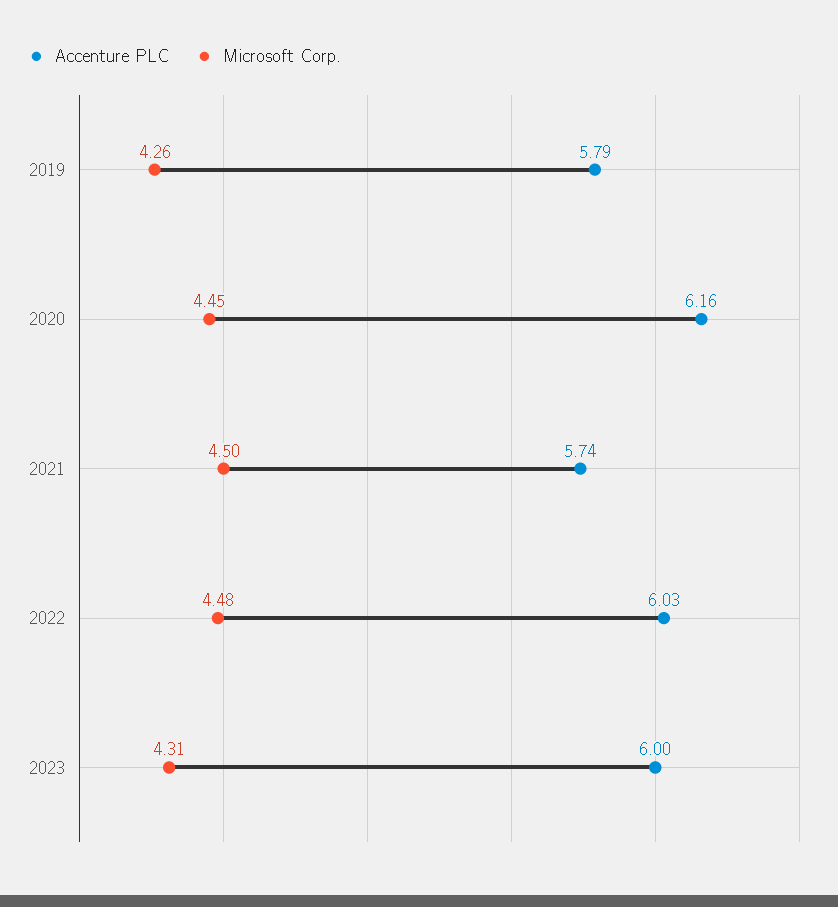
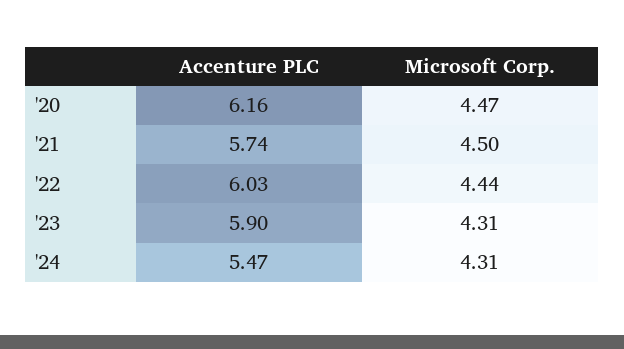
Accenture PLC, 2019: 5.79 -> none
Microsoft Corp., 2019: 4.26 -> none
Microsoft Corp., 2020: 4.45 -> 4.47
Microsoft Corp., 2022: 4.48 -> 4.44
Accenture PLC, 2023: 6 -> 5.9
Accenture PLC, '24: none -> 5.47
Microsoft Corp., '24: none -> 4.31

